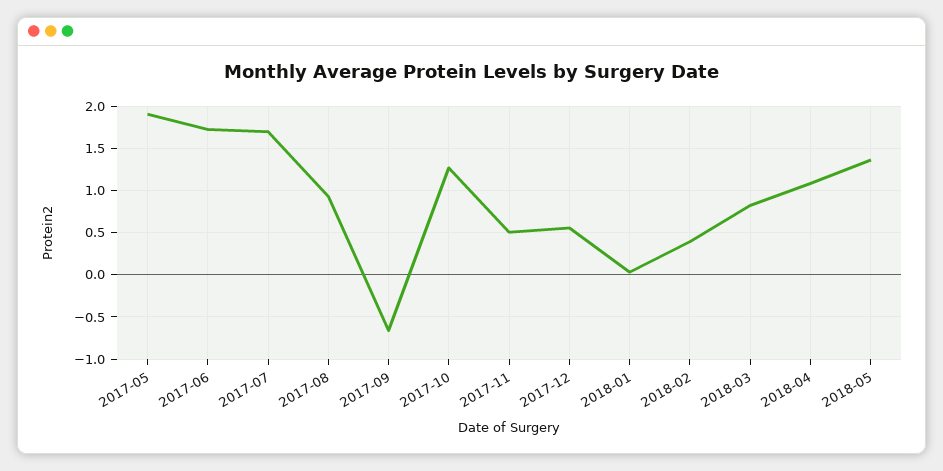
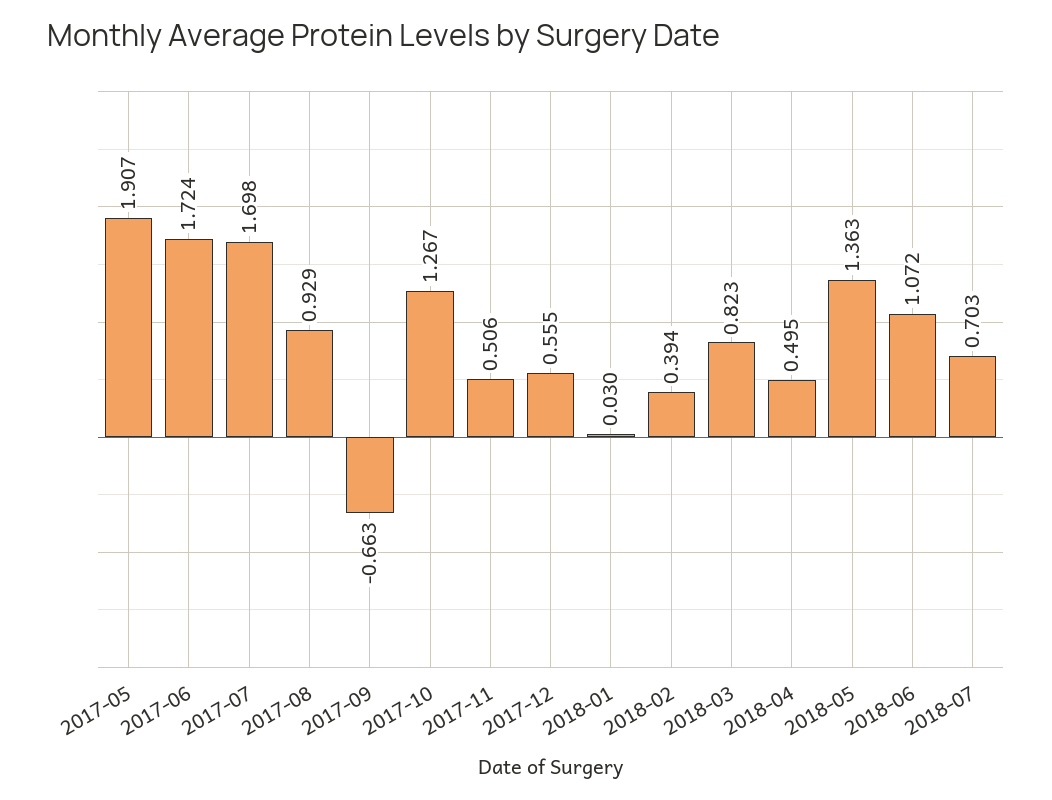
2018-04: 1.1 -> 0.495
2018-06: none -> 1.072
2018-07: none -> 0.703

